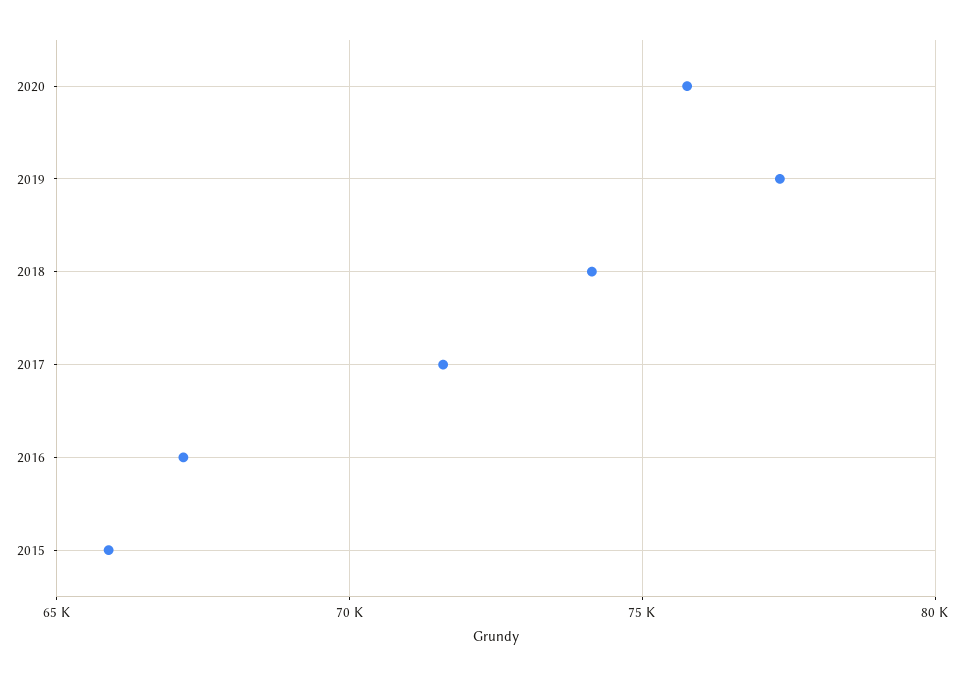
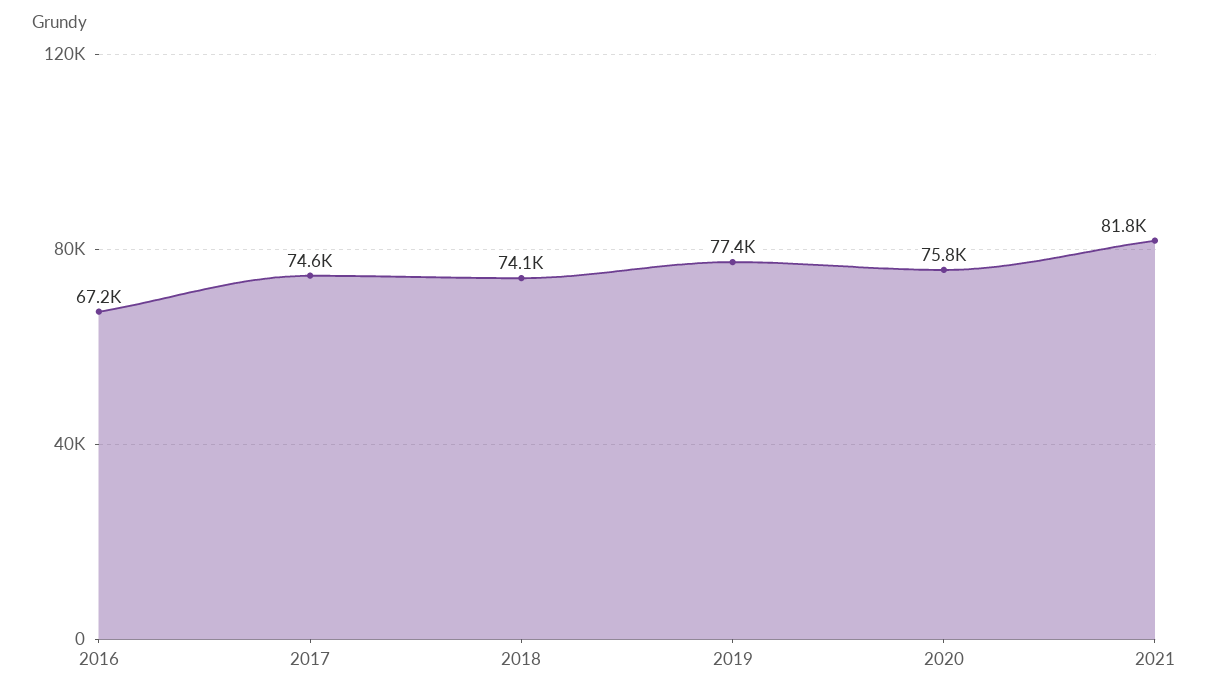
2017: 71500 -> 74600
2015: 66000 -> none
2021: none -> 81800

